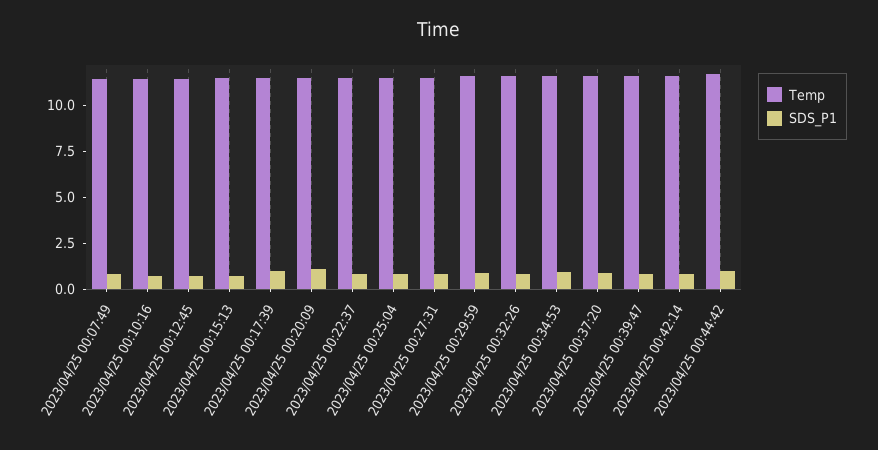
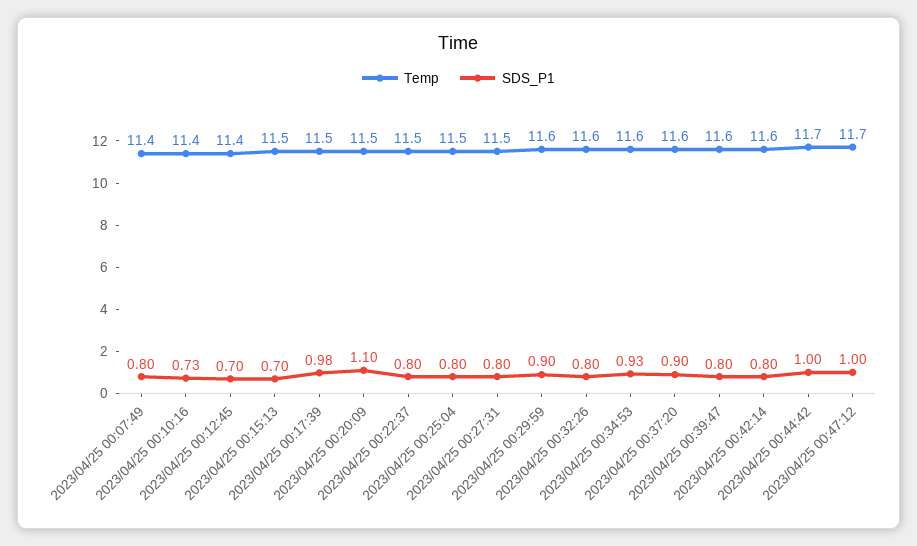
Temp, 2023/04/25 00:47:12: none -> 11.7
SDS_P1, 2023/04/25 00:47:12: none -> 1

